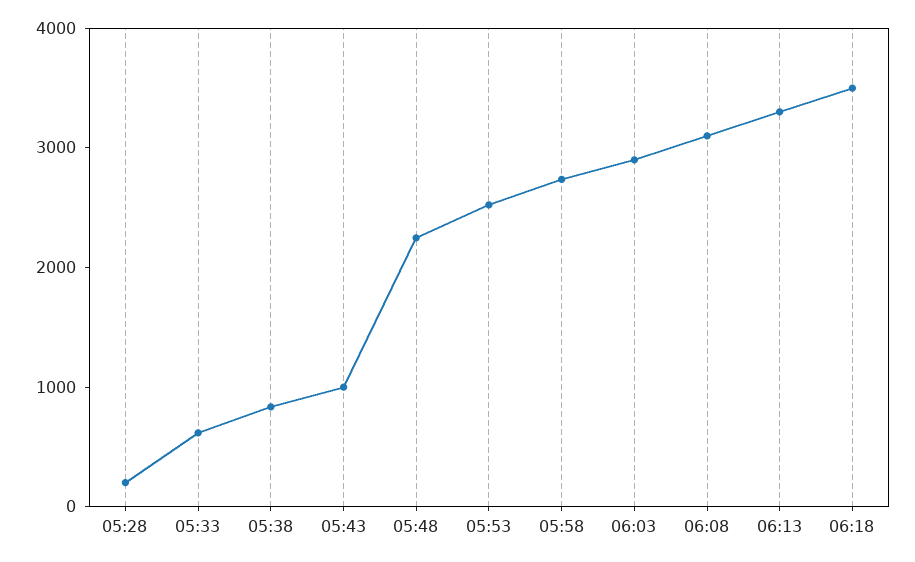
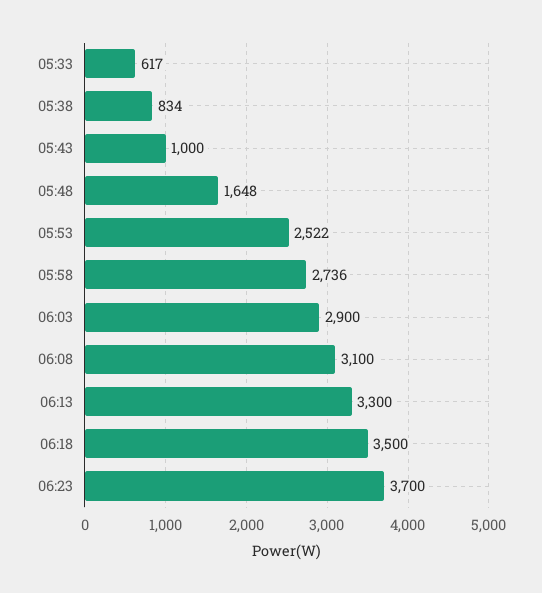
05:28: 200 -> none
05:48: 2200 -> 1648
06:23: none -> 3700

